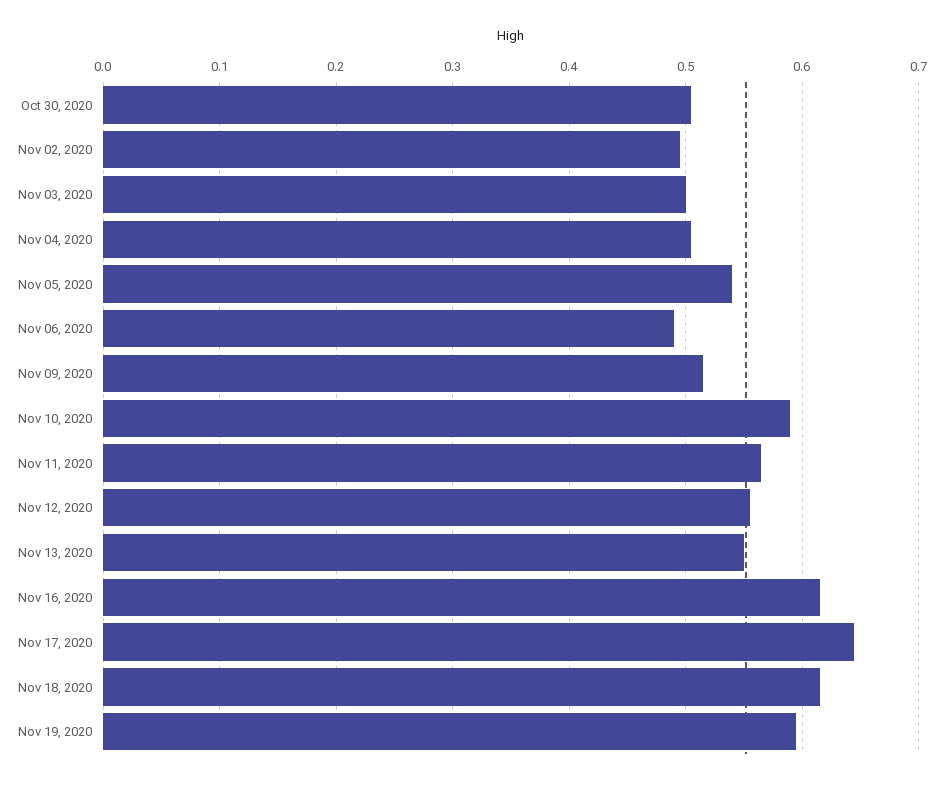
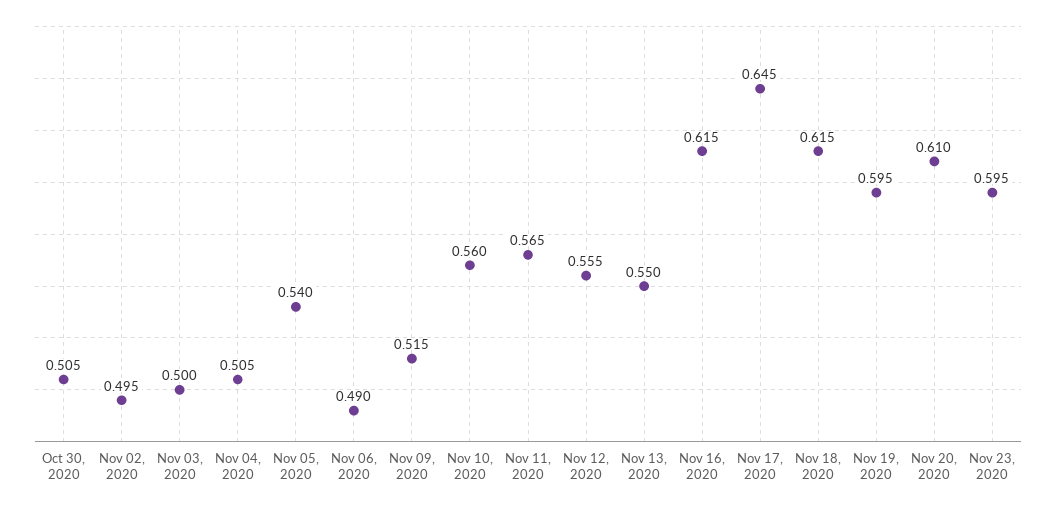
Nov 10, 2020: 0.59 -> 0.56
Nov 20, 2020: none -> 0.61
Nov 23, 2020: none -> 0.595

